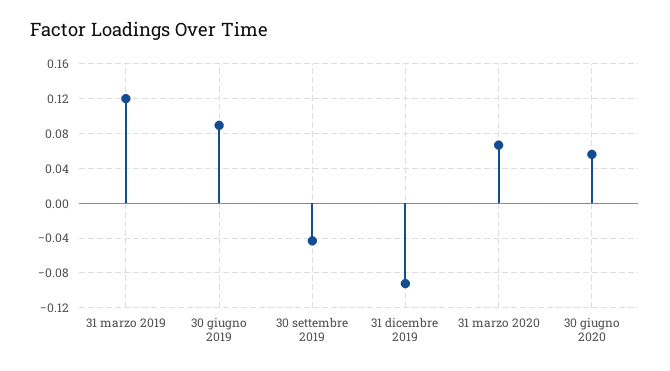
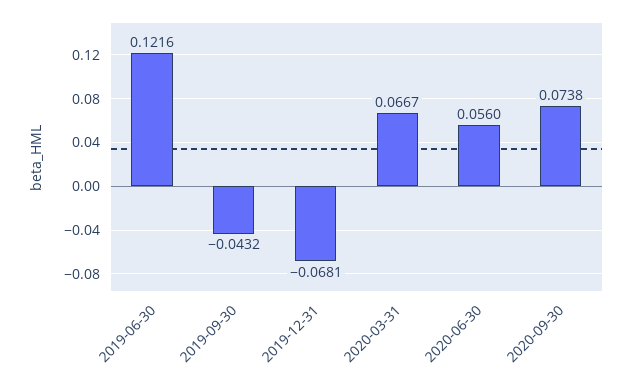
31 marzo 2019: 0.12 -> none
30 giugno 2019: 0.09 -> 0.1216
31 dicembre 2019: -0.09 -> -0.0681
2020-09-30: none -> 0.0738

